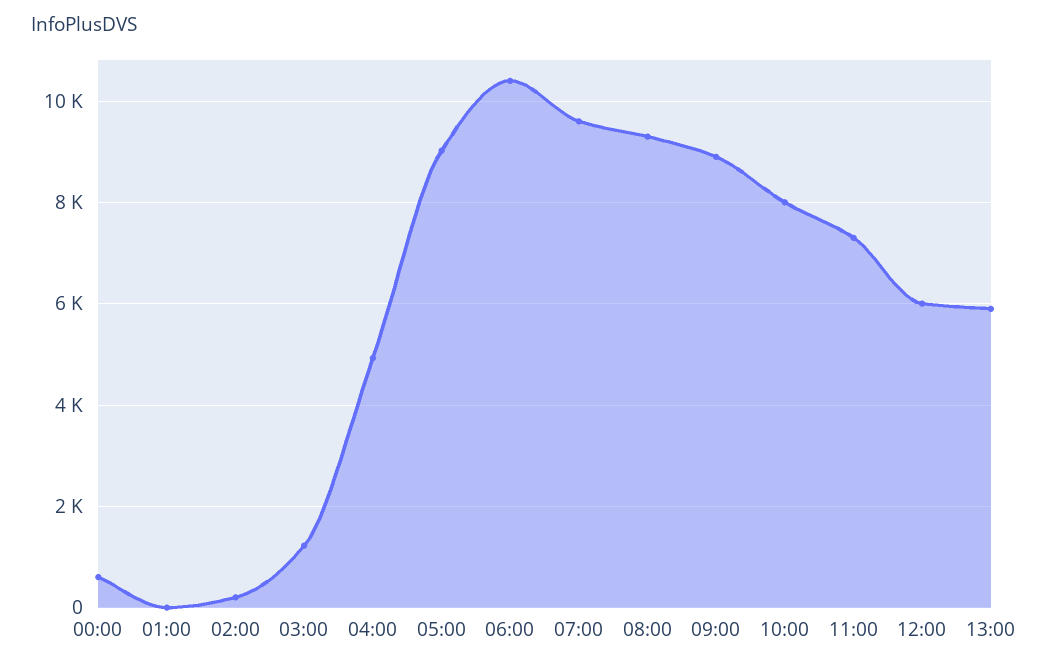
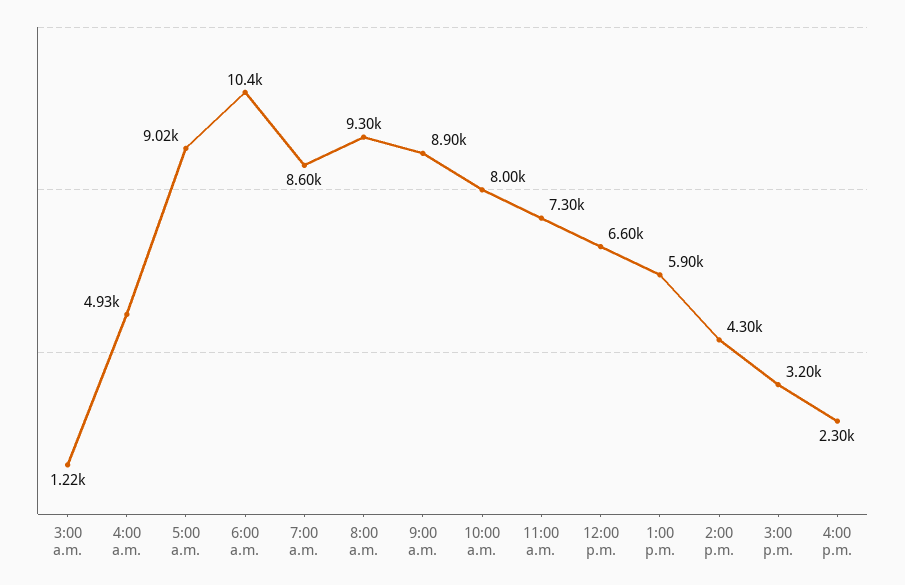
00:00: 600 -> none
01:00: 0 -> none
02:00: 200 -> none
07:00: 9600 -> 8600
12:00: 6000 -> 6600
2:00 p.m.: none -> 4300
3:00 p.m.: none -> 3200
4:00 p.m.: none -> 2300

